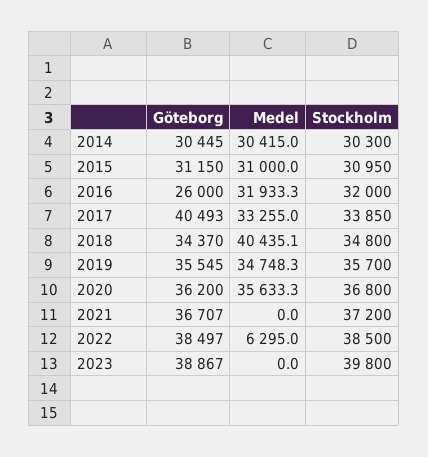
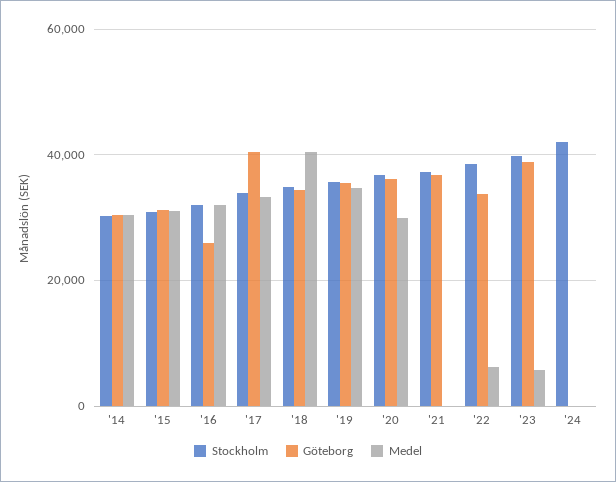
Medel, 2020: 35633.3 -> 30000
Göteborg, 2022: 38497 -> 34000
Medel, 2023: 0 -> 6000
Stockholm, '24: none -> 42000
Göteborg, '24: none -> 0
Medel, '24: none -> 0

